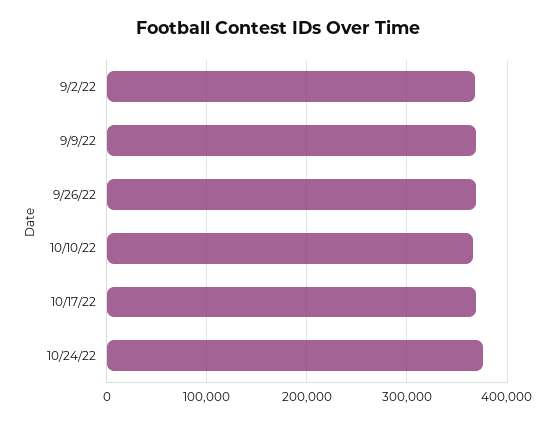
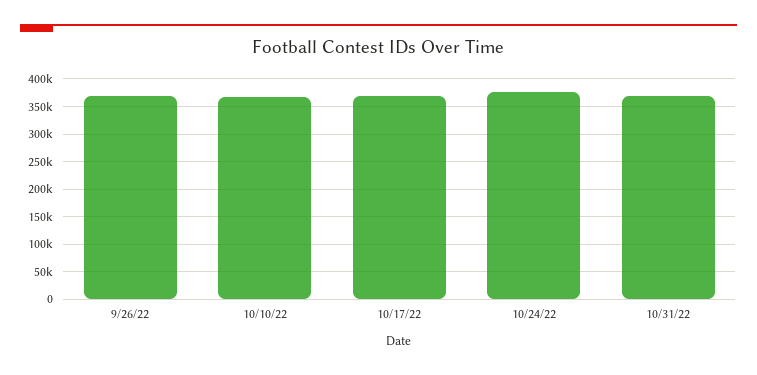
9/2/22: 370000 -> none
9/9/22: 370000 -> none
10/31/22: none -> 375000

